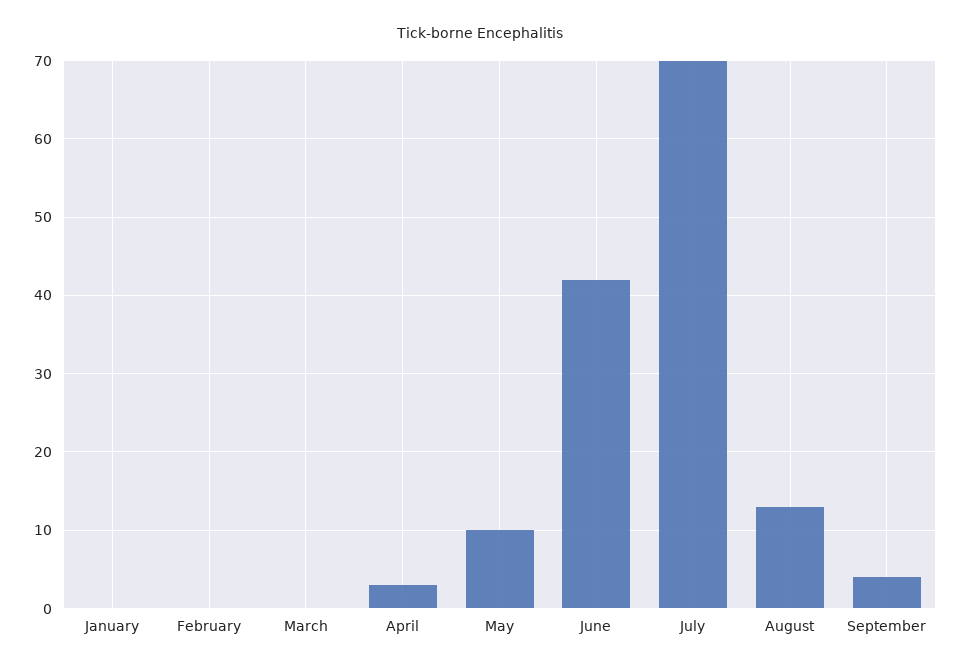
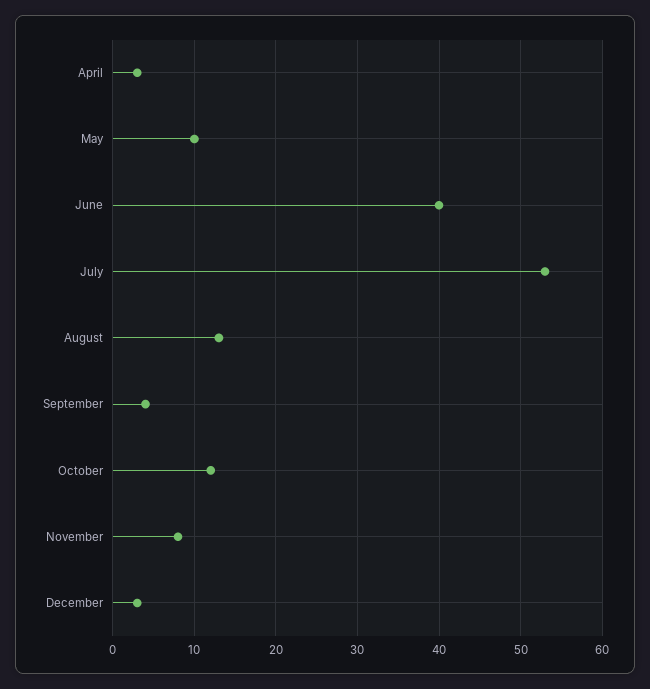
January: 0 -> none
February: 0 -> none
March: 0 -> none
June: 42 -> 40
July: 70 -> 53
October: none -> 12
November: none -> 8
December: none -> 3

